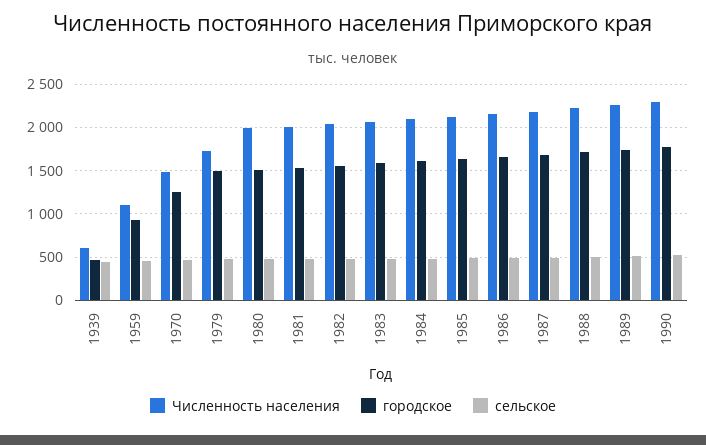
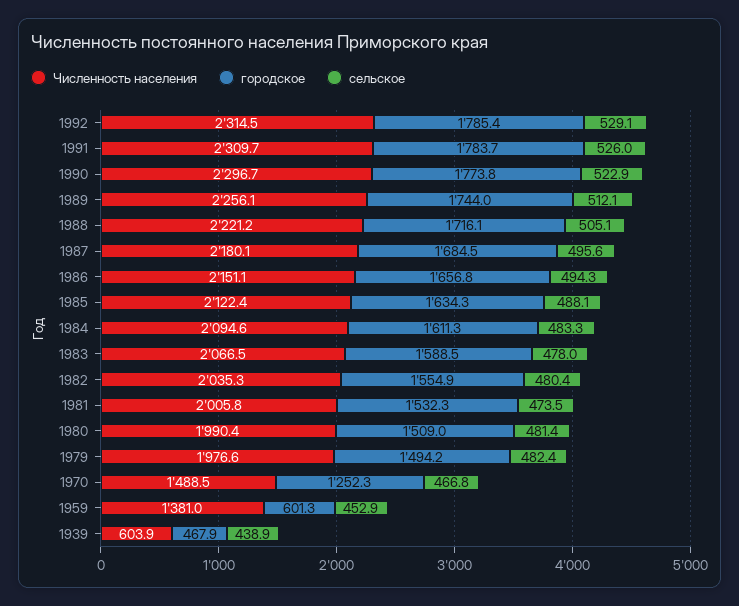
Численность населения, 1959: 1100 -> 1381
городское, 1959: 900 -> 601.3
Численность населения, 1979: 1700 -> 1976.6
Численность населения, 1992: none -> 2314.5
городское, 1992: none -> 1785.4
сельское, 1992: none -> 529.1
Численность населения, 1991: none -> 2309.7
городское, 1991: none -> 1783.7
сельское, 1991: none -> 526

